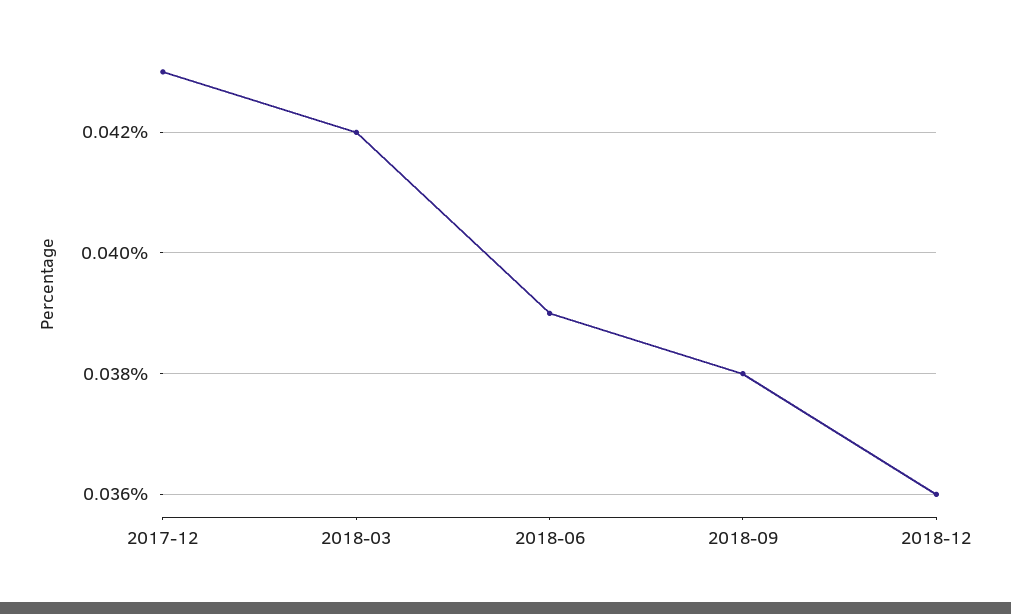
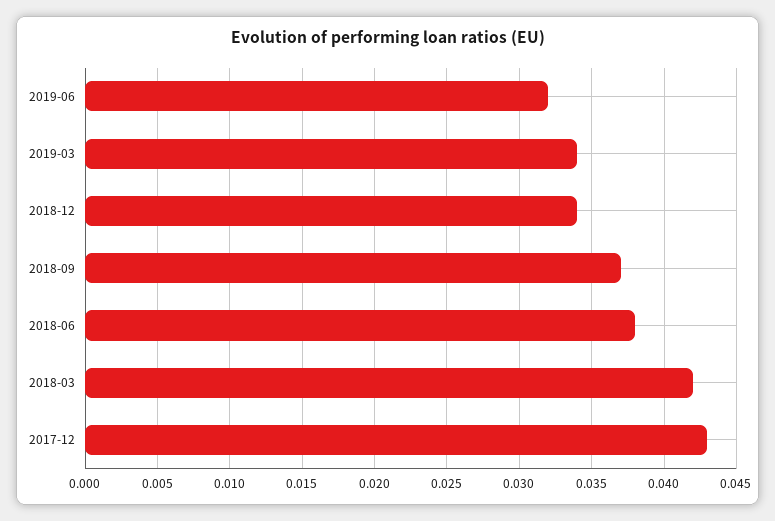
2018-06: 0.039 -> 0.038
2018-09: 0.038 -> 0.037
2018-12: 0.036 -> 0.034
2019-06: none -> 0.032
2019-03: none -> 0.034

